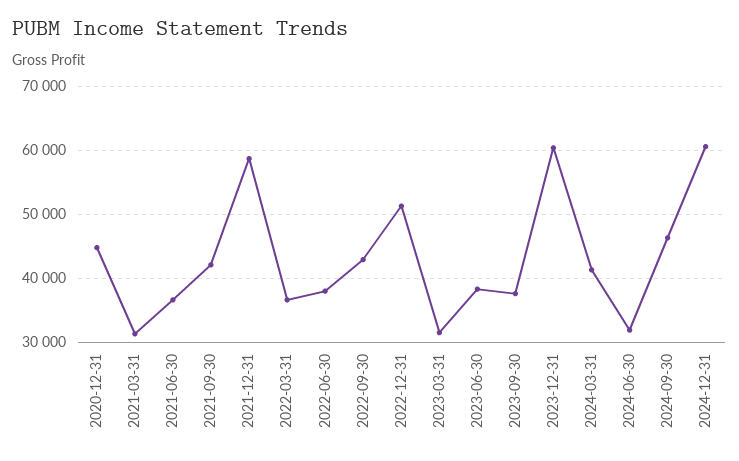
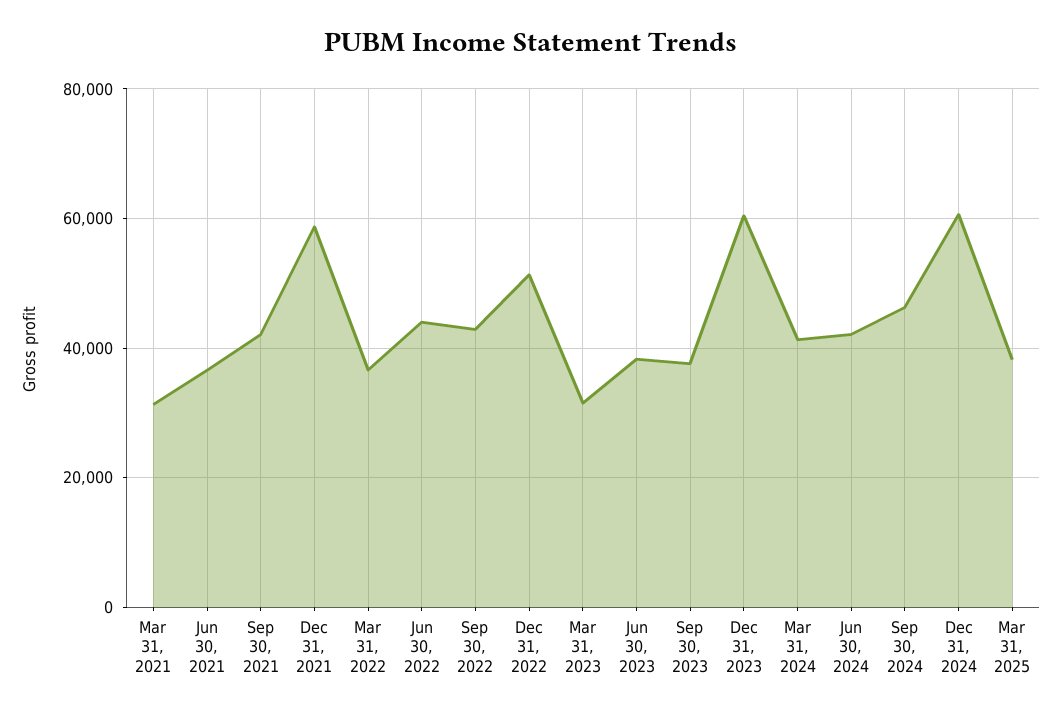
2020-12-31: 45000 -> none
2022-06-30: 38000 -> 44000
2024-06-30: 32000 -> 42000
Mar 31, 2025: none -> 38000

